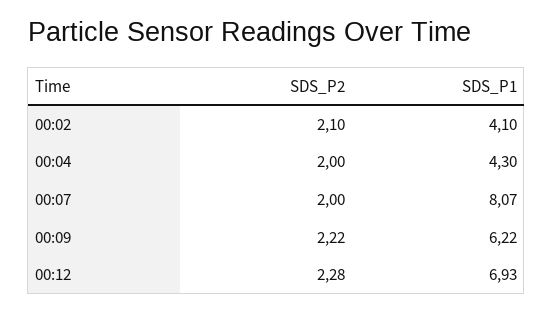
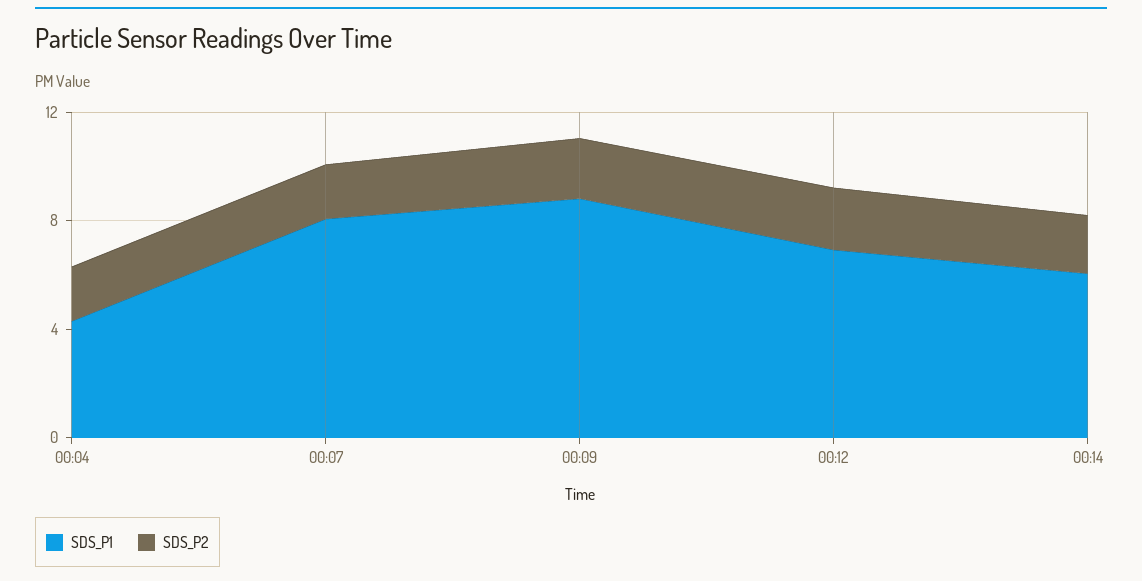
SDS_P2, 00:02: 2.1 -> none
SDS_P1, 00:02: 4.1 -> none
SDS_P1, 00:09: 6.22 -> 9
SDS_P1, 00:14: none -> 6
SDS_P2, 00:14: none -> 2

